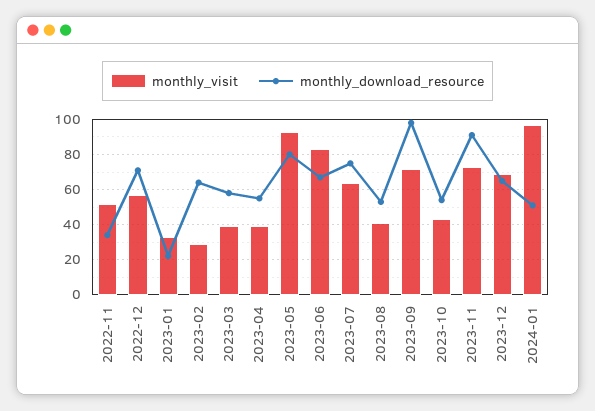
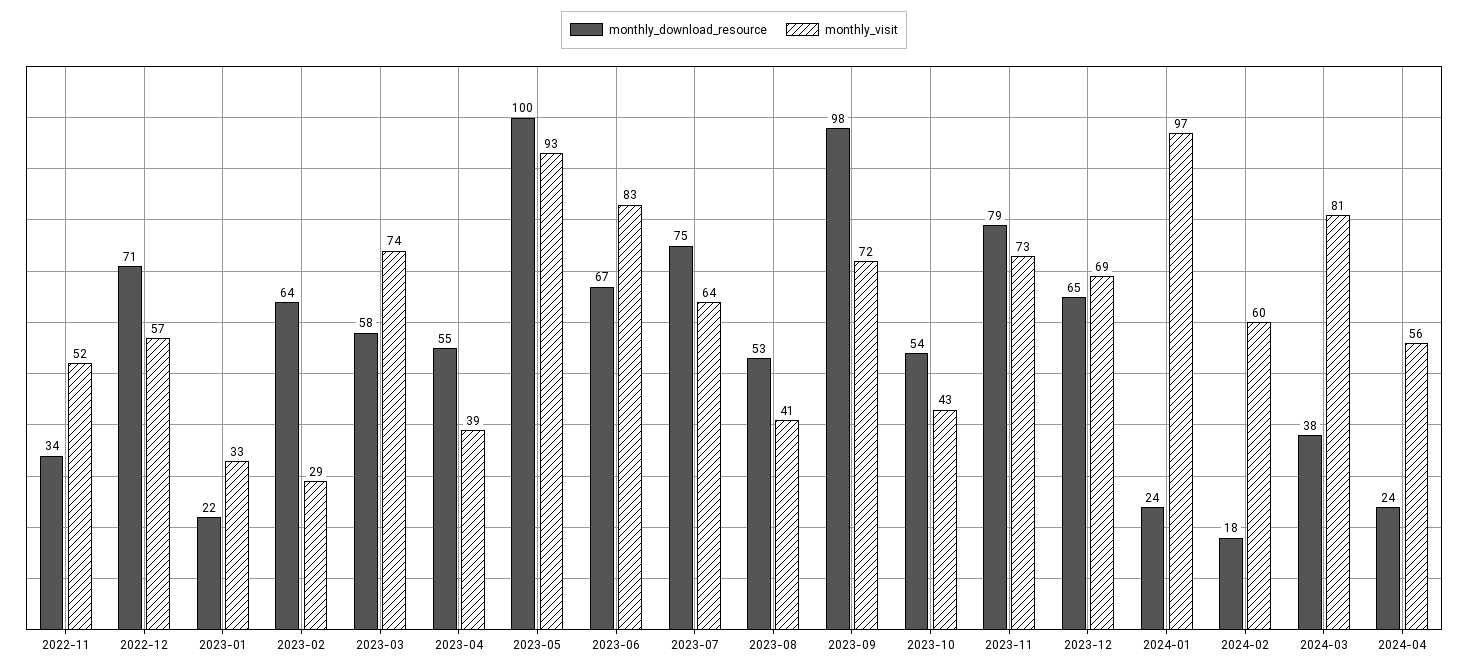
monthly_visit, 2023-03: 40 -> 74
monthly_download_resource, 2023-05: 80 -> 100
monthly_download_resource, 2023-11: 90 -> 79
monthly_download_resource, 2024-01: 50 -> 24
monthly_download_resource, 2024-02: none -> 18
monthly_visit, 2024-02: none -> 60
monthly_download_resource, 2024-03: none -> 38
monthly_visit, 2024-03: none -> 81
monthly_download_resource, 2024-04: none -> 24
monthly_visit, 2024-04: none -> 56

